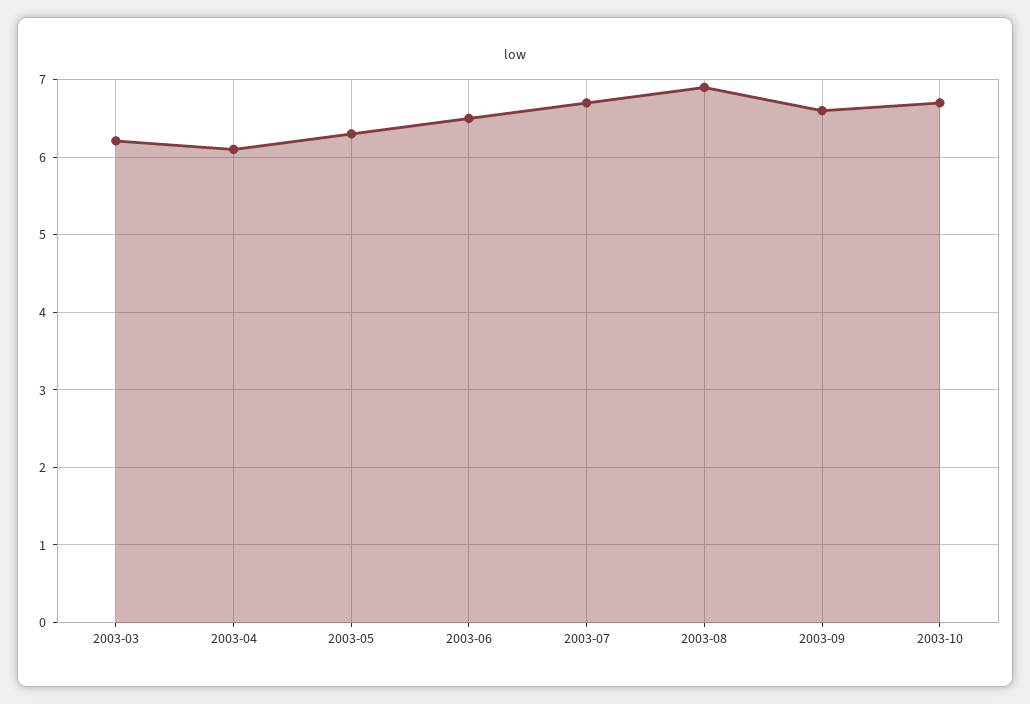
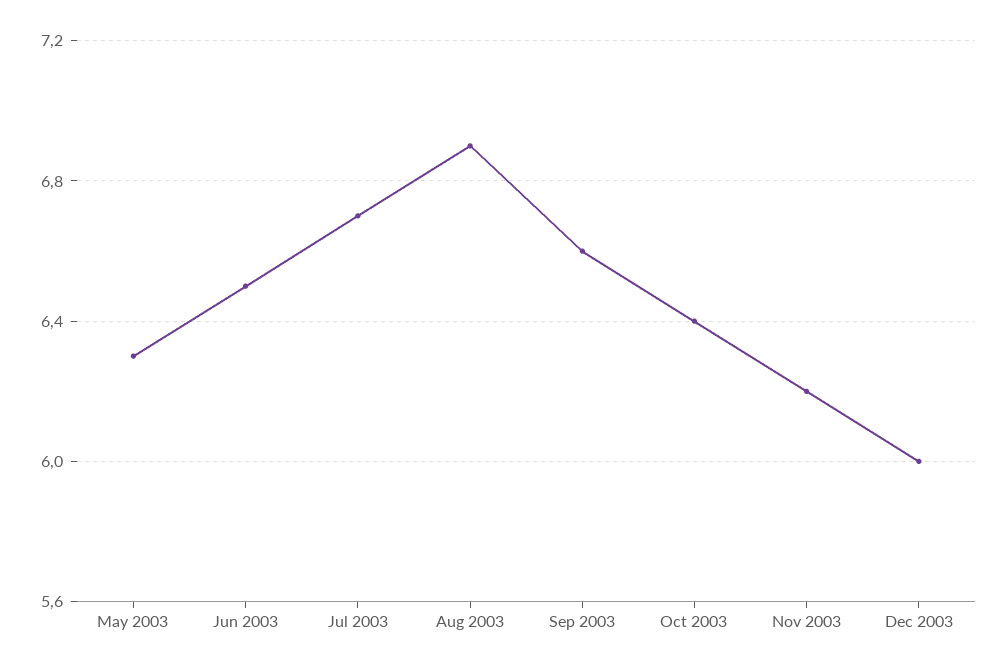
2003-03: 6.2 -> none
2003-04: 6.1 -> none
2003-10: 6.7 -> 6.4
Nov 2003: none -> 6.2
Dec 2003: none -> 6

